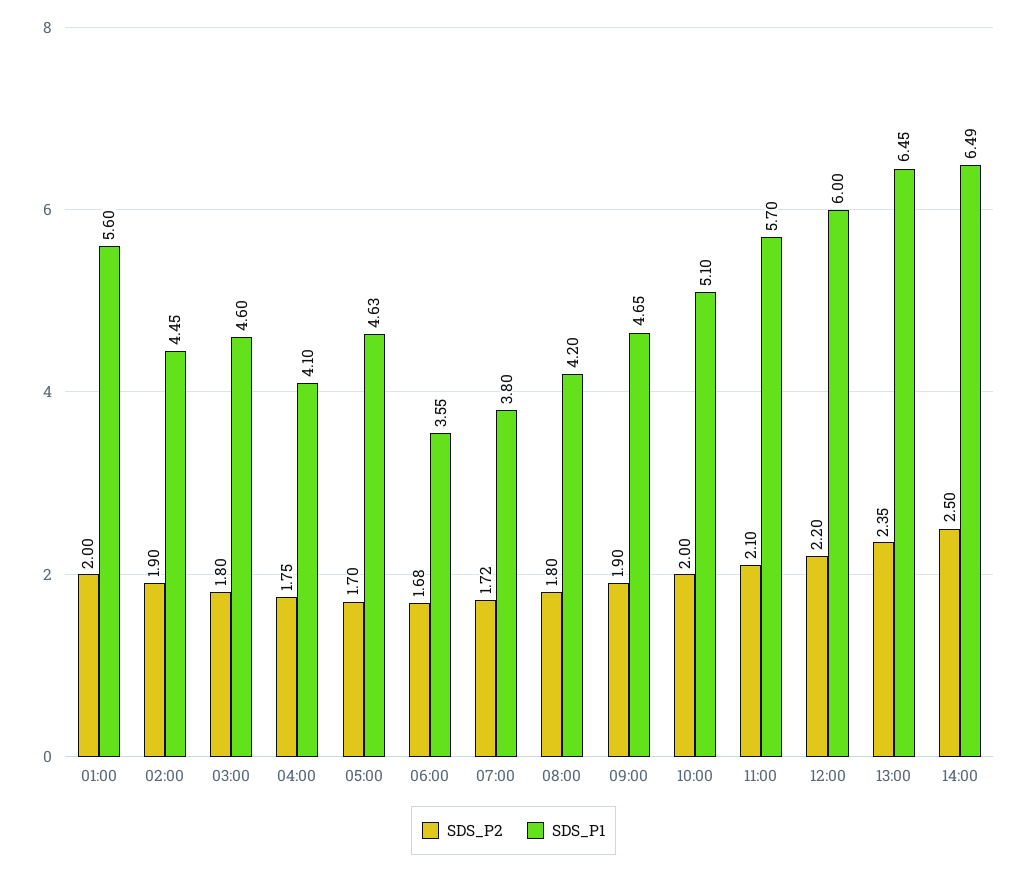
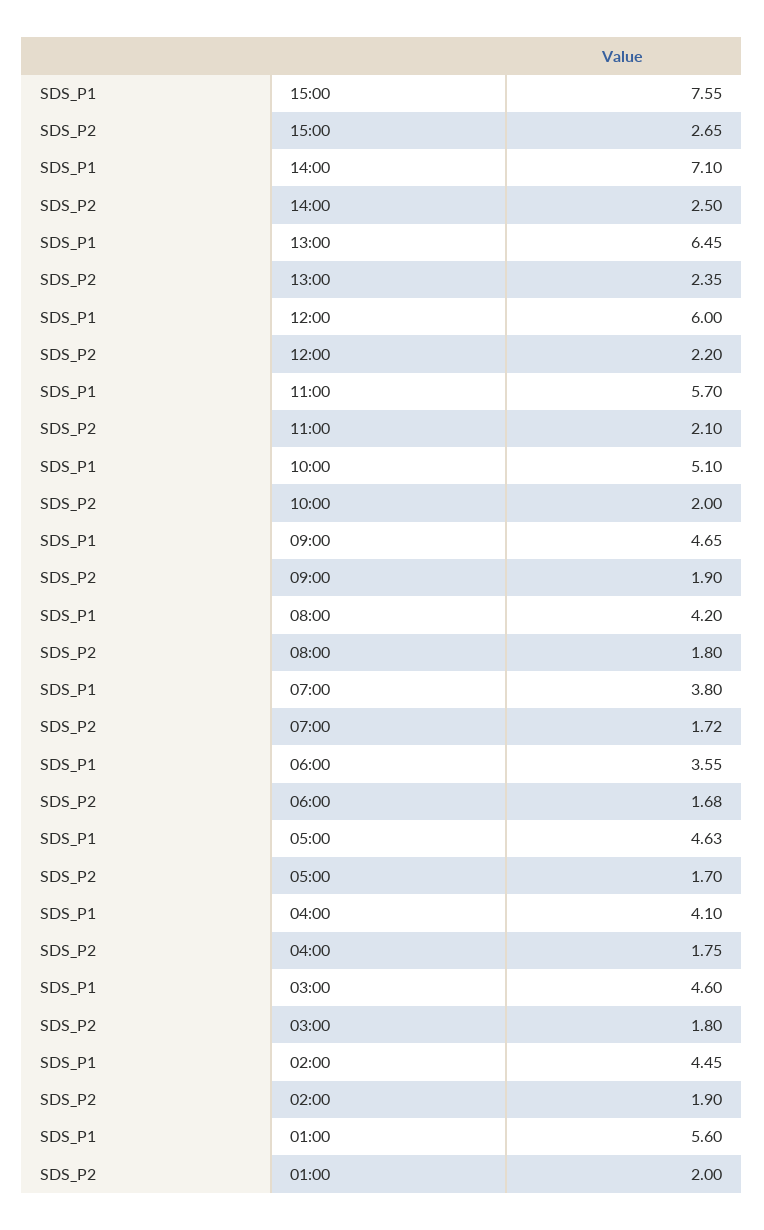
SDS_P1, 14:00: 6.49 -> 7.1
SDS_P1, 15:00: none -> 7.55
SDS_P2, 15:00: none -> 2.65

